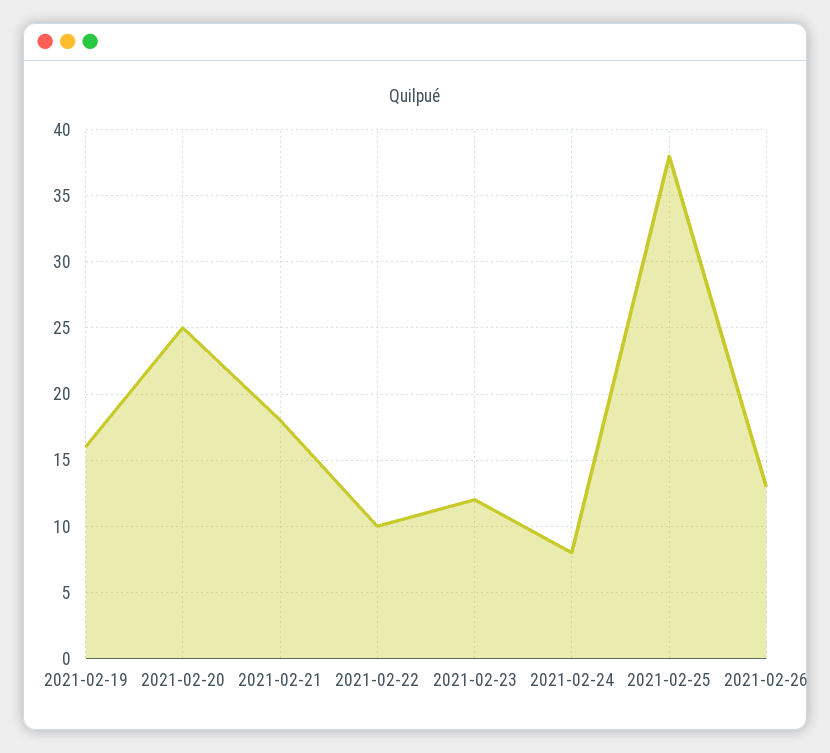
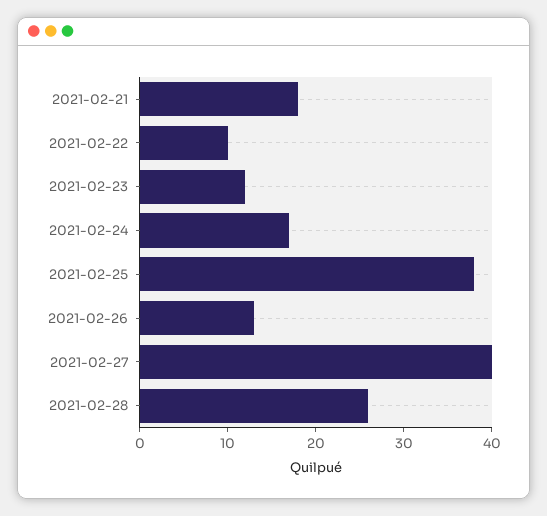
2021-02-19: 16 -> none
2021-02-20: 25 -> none
2021-02-24: 8 -> 17
2021-02-27: none -> 40
2021-02-28: none -> 26

